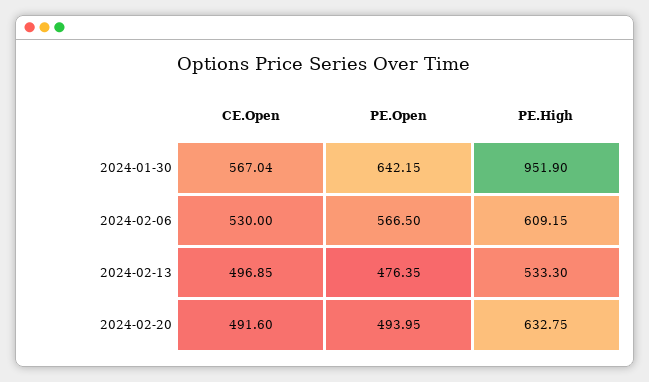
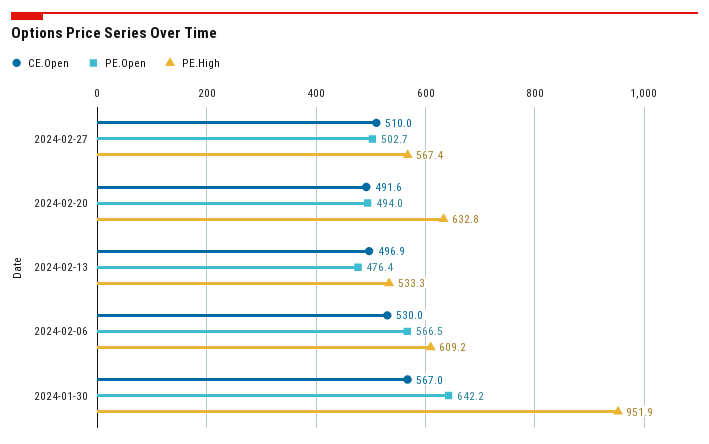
CE.Open, 2024-02-27: none -> 510
PE.Open, 2024-02-27: none -> 502.7
PE.High, 2024-02-27: none -> 567.4

